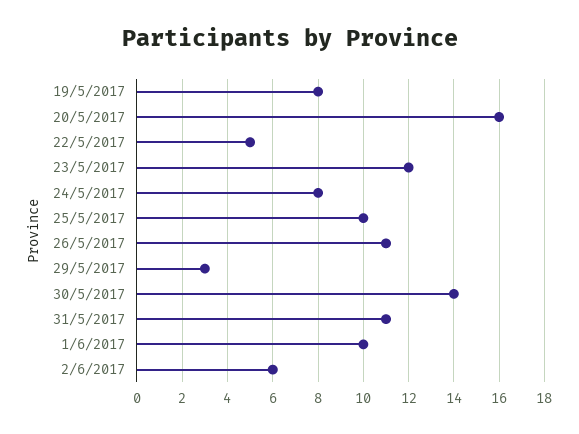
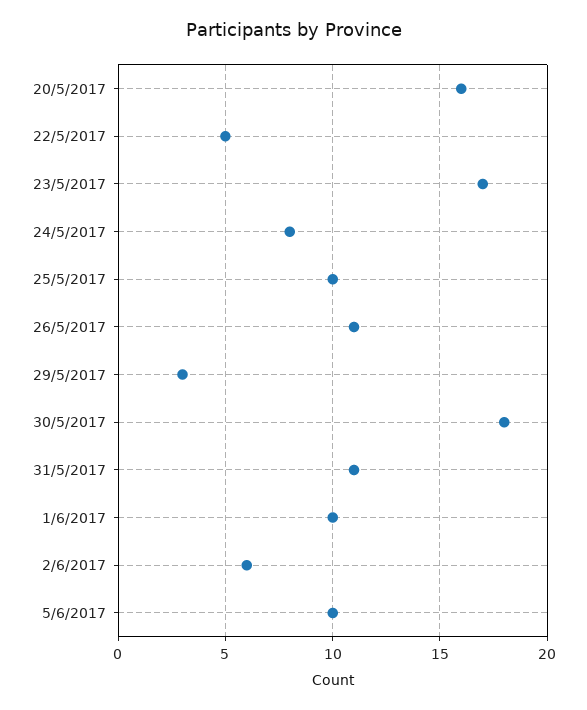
19/5/2017: 8 -> none
23/5/2017: 12 -> 17
30/5/2017: 14 -> 18
5/6/2017: none -> 10

